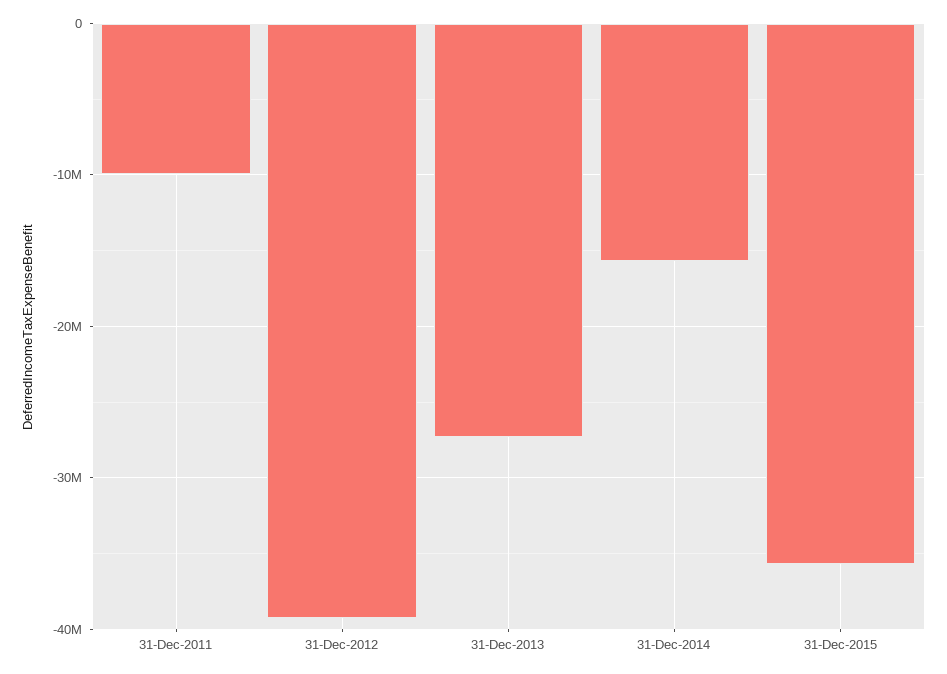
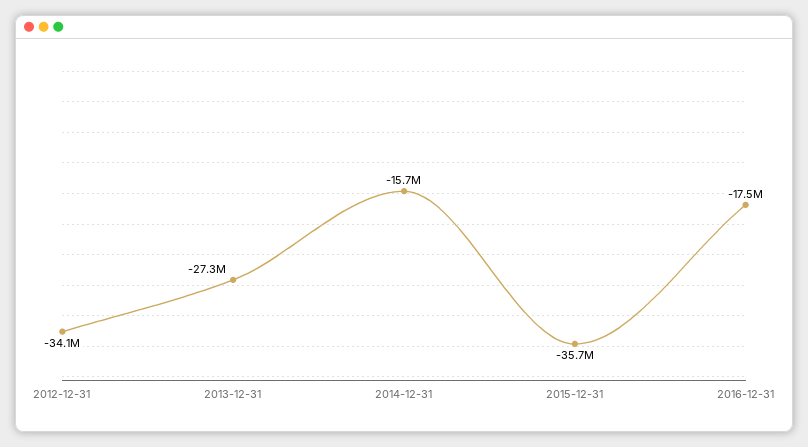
31-Dec-2011: -10000000 -> none
31-Dec-2012: -39000000 -> -34100000
2016-12-31: none -> -17500000

